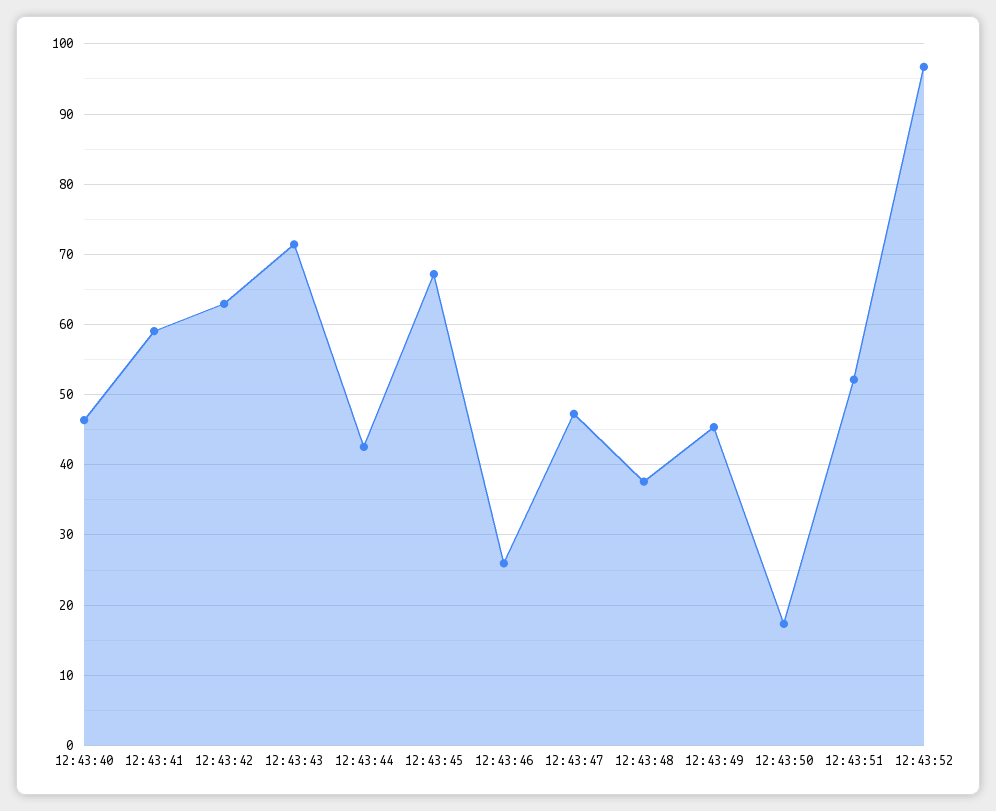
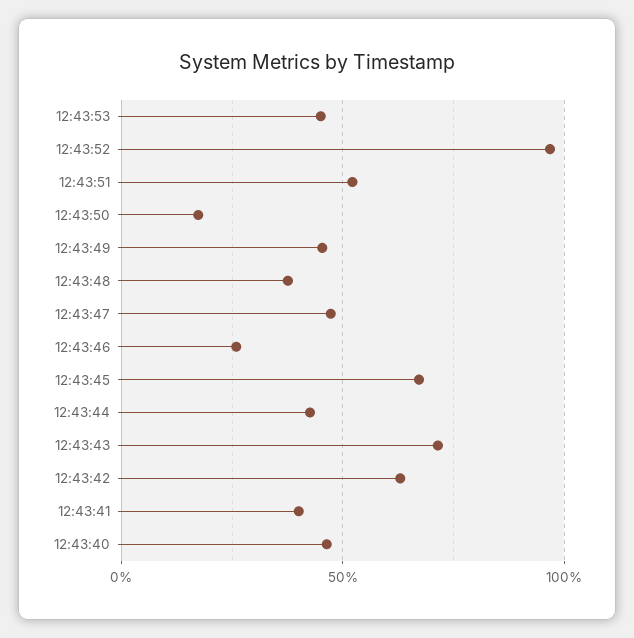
12:43:41: 59 -> 40
12:43:53: none -> 45

